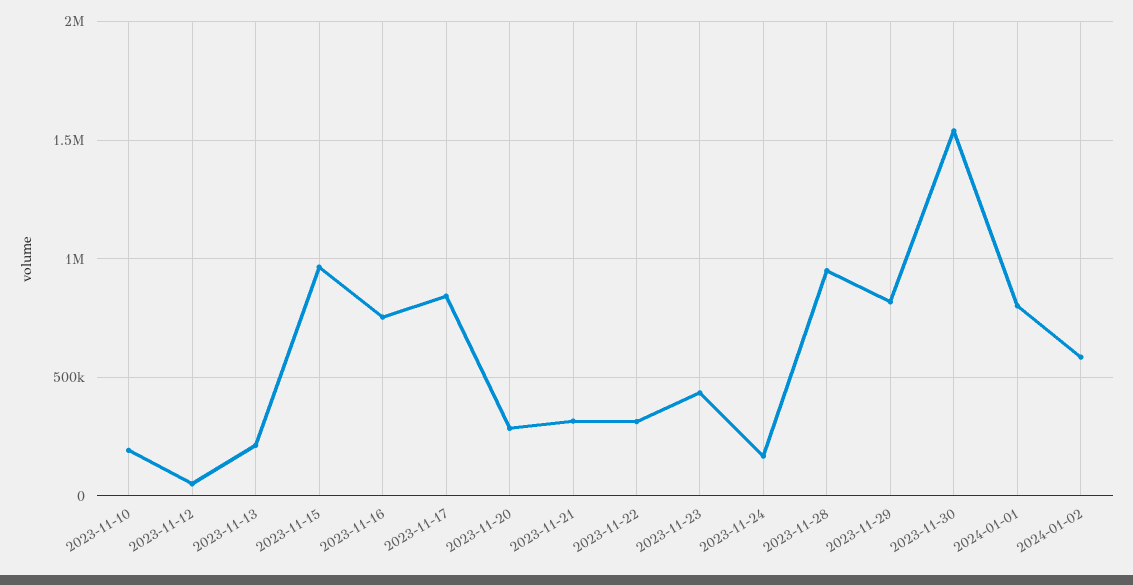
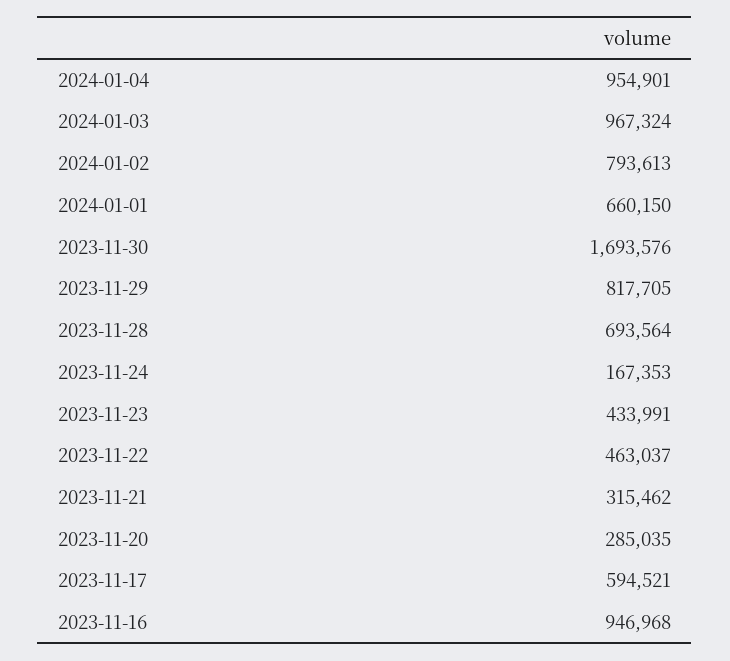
2023-11-10: 200000 -> none
2023-11-12: 50000 -> none
2023-11-13: 200000 -> none
2023-11-15: 950000 -> none
2023-11-16: 750000 -> 946968
2023-11-17: 850000 -> 594521
2023-11-22: 300000 -> 463037
2023-11-28: 950000 -> 693564
2023-11-30: 1550000 -> 1693576
2024-01-01: 800000 -> 660150
2024-01-02: 600000 -> 793613
2024-01-04: none -> 954901
2024-01-03: none -> 967324

